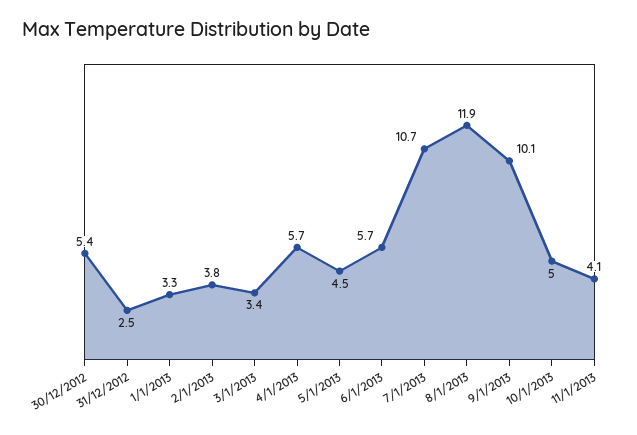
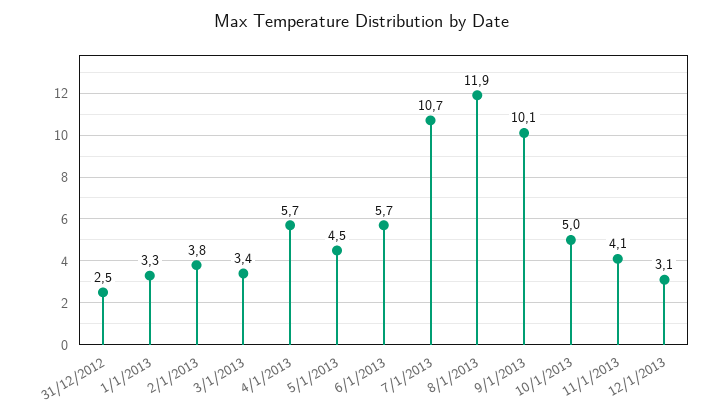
30/12/2012: 5.4 -> none
12/1/2013: none -> 3.1

